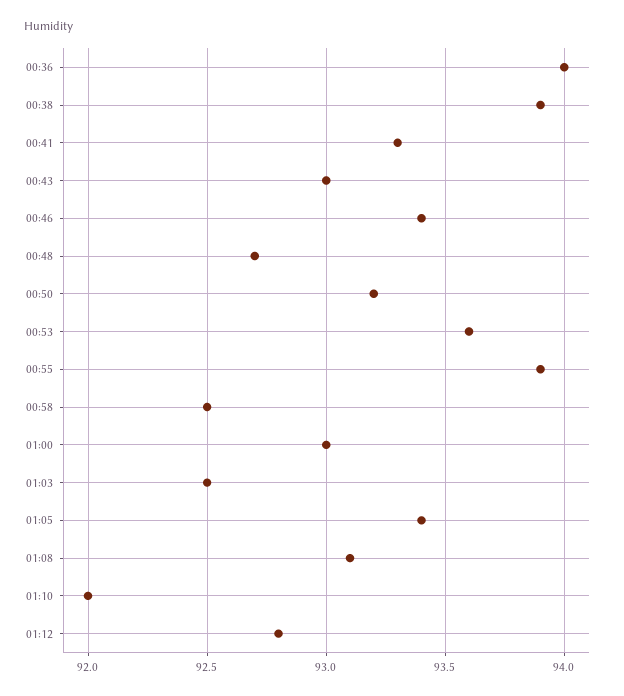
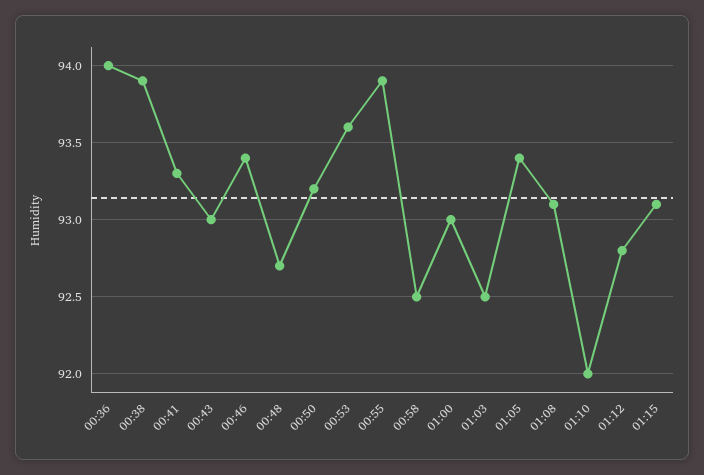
01:15: none -> 93.1

